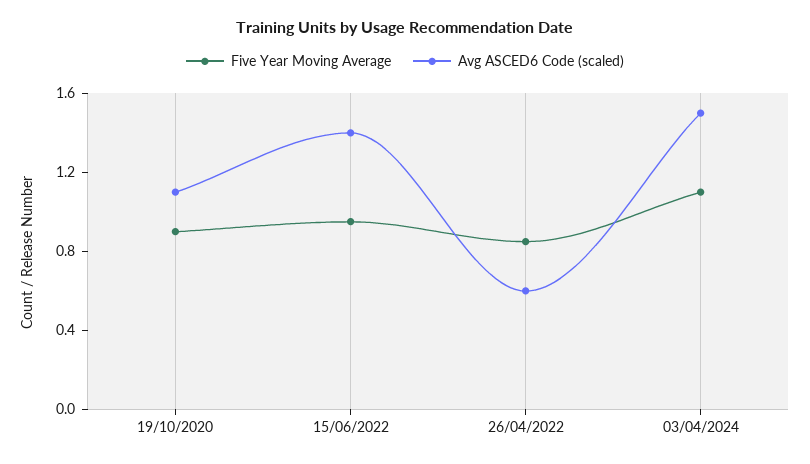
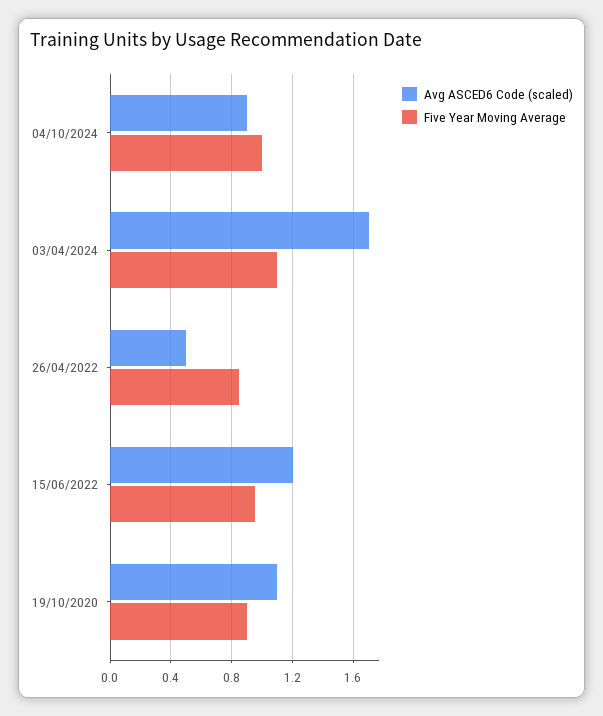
Avg ASCED6 Code (scaled), 15/06/2022: 1.4 -> 1.2
Avg ASCED6 Code (scaled), 26/04/2022: 0.6 -> 0.5
Avg ASCED6 Code (scaled), 03/04/2024: 1.5 -> 1.7
Avg ASCED6 Code (scaled), 04/10/2024: none -> 0.9
Five Year Moving Average, 04/10/2024: none -> 1

